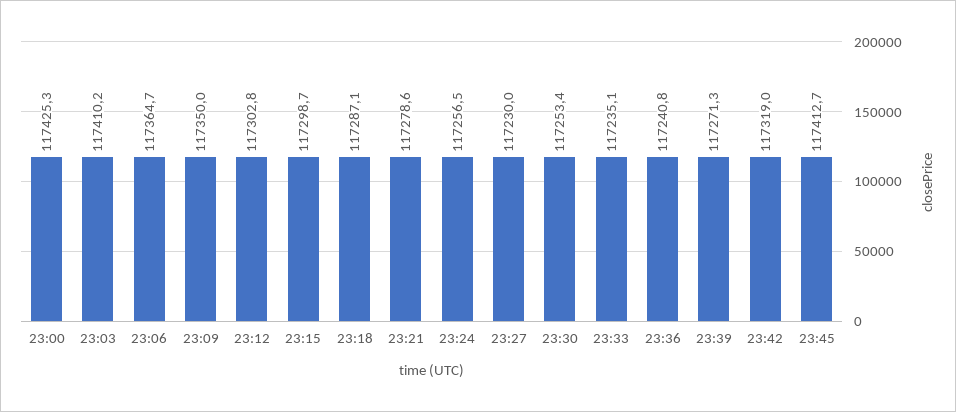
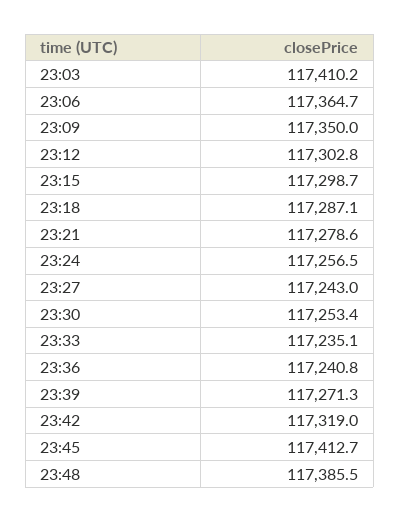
23:00: 117425.3 -> none
23:27: 117230 -> 117243
23:48: none -> 117385.5

